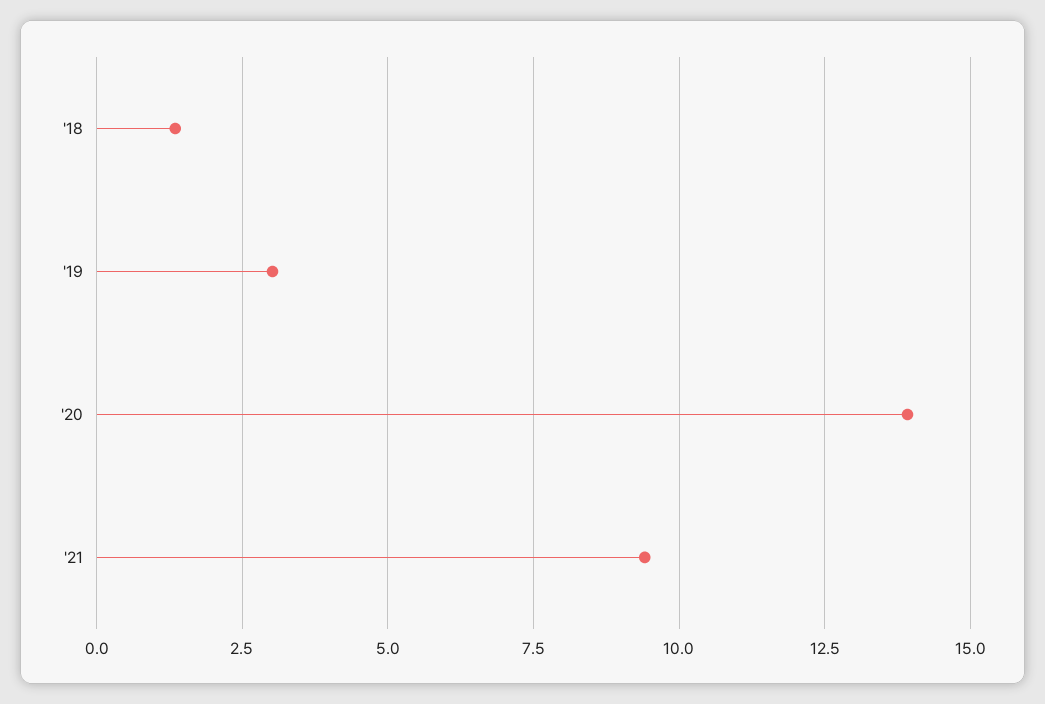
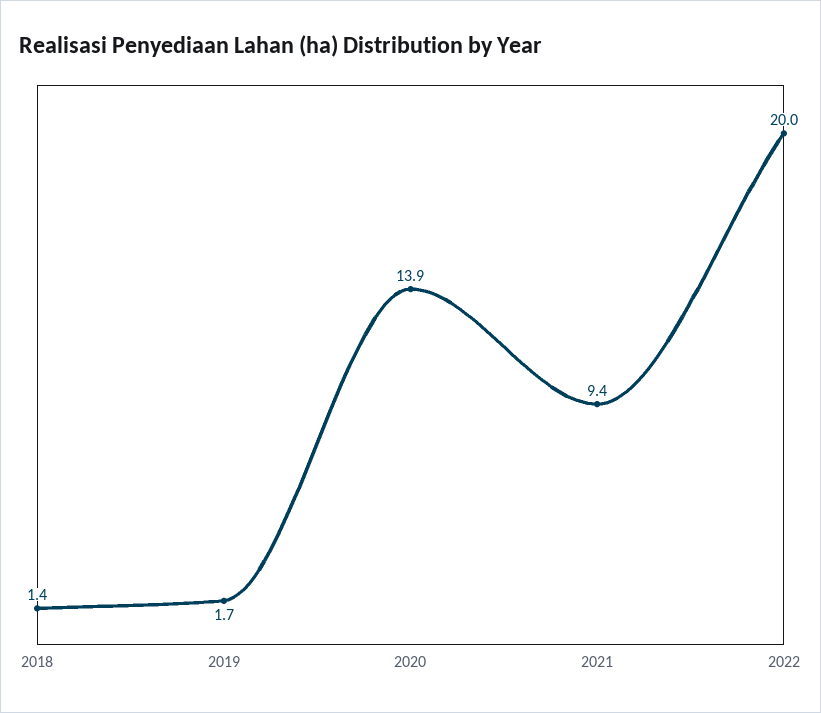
'19: 3 -> 1.7
2022: none -> 20

